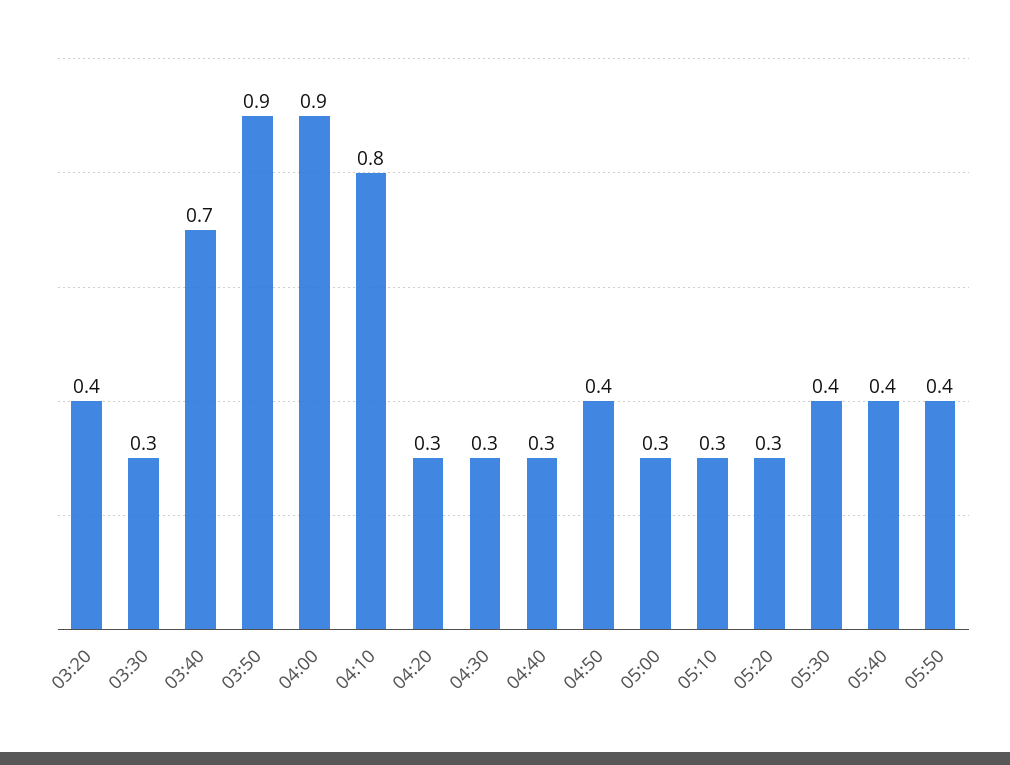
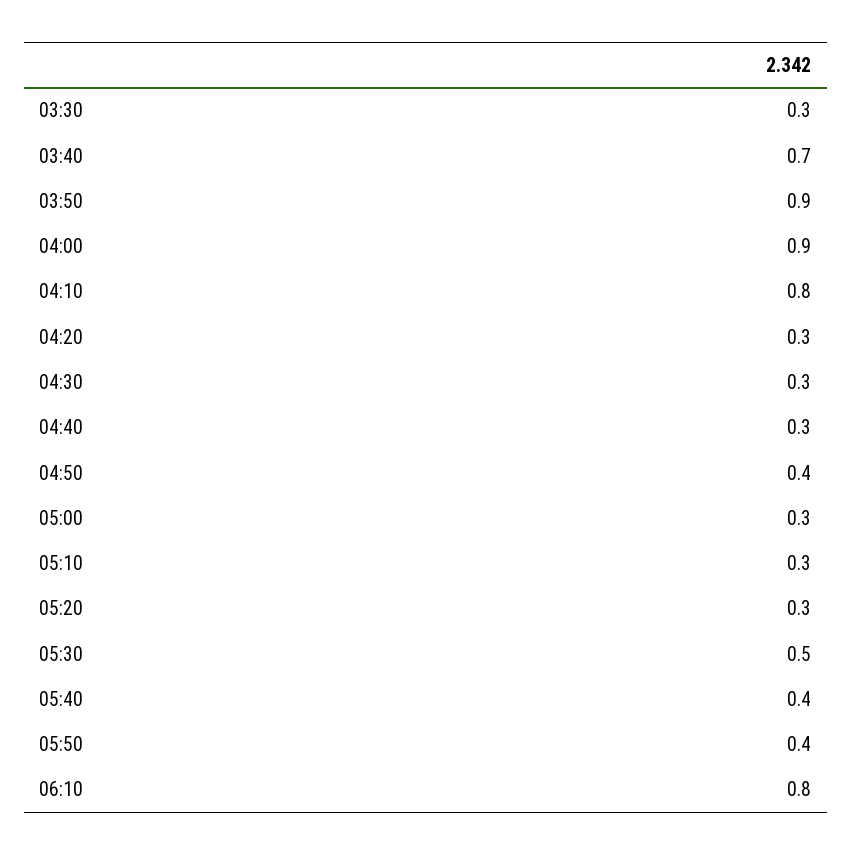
03:20: 0.4 -> none
05:30: 0.4 -> 0.5
06:10: none -> 0.8

